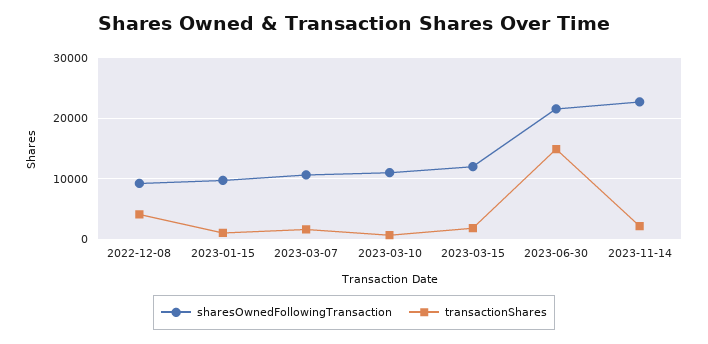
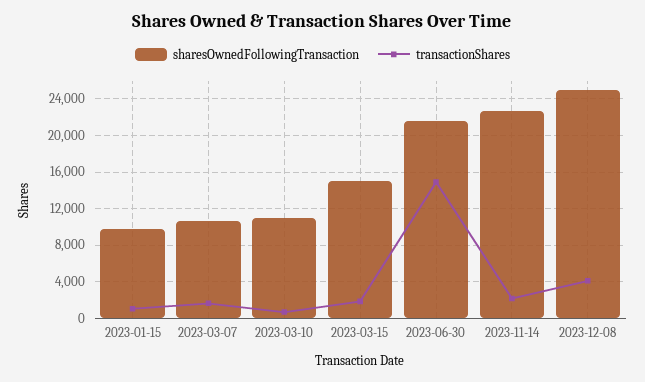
sharesOwnedFollowingTransaction, 2022-12-08: 9000 -> none
transactionShares, 2022-12-08: 4000 -> none
sharesOwnedFollowingTransaction, 2023-03-15: 12000 -> 15000
sharesOwnedFollowingTransaction, 2023-12-08: none -> 25000
transactionShares, 2023-12-08: none -> 4000

